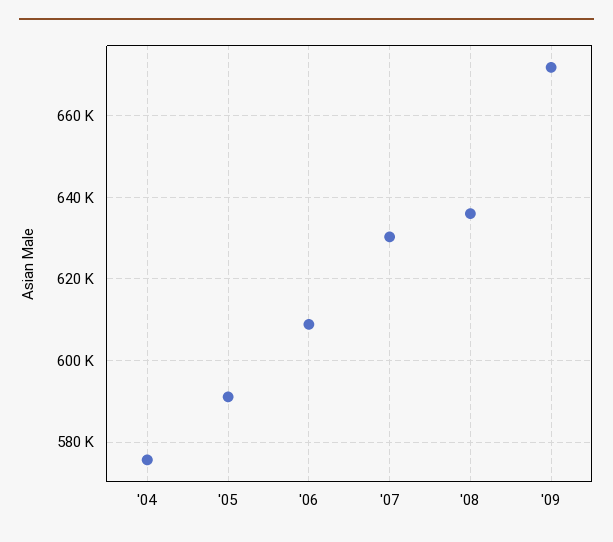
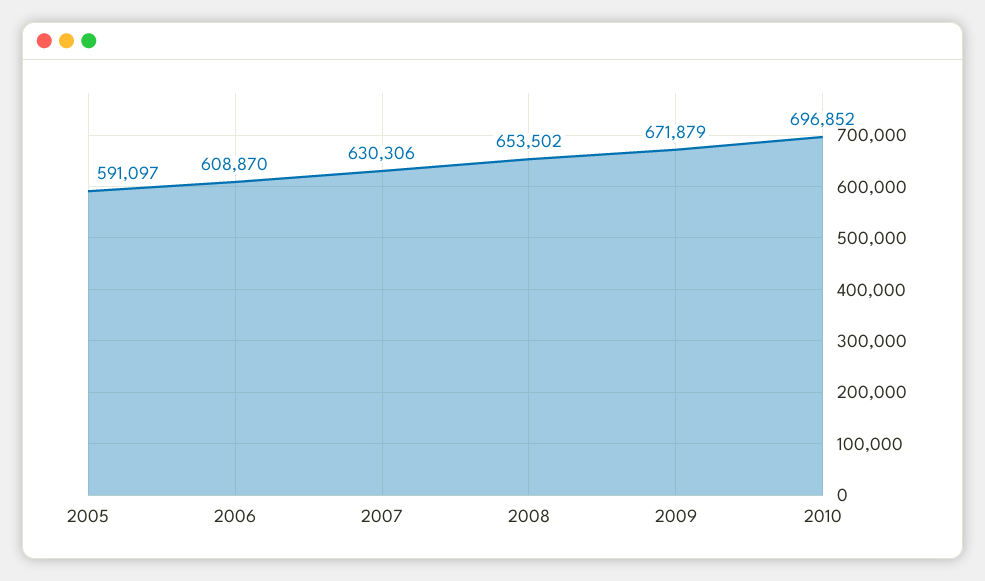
'04: 576000 -> none
'08: 636000 -> 653502
2010: none -> 696852

